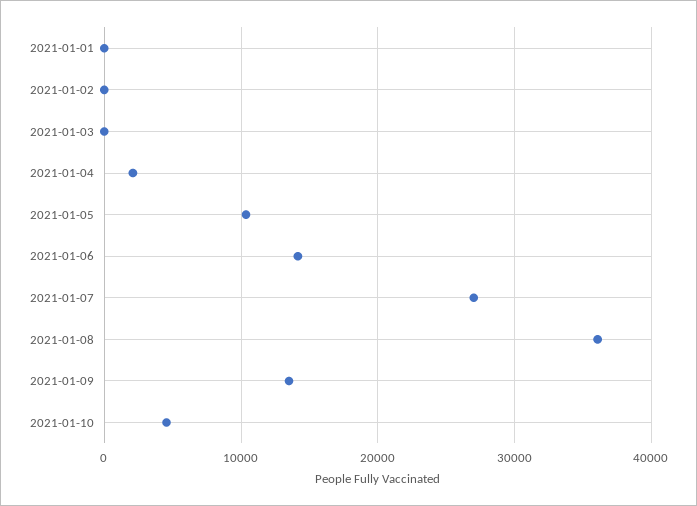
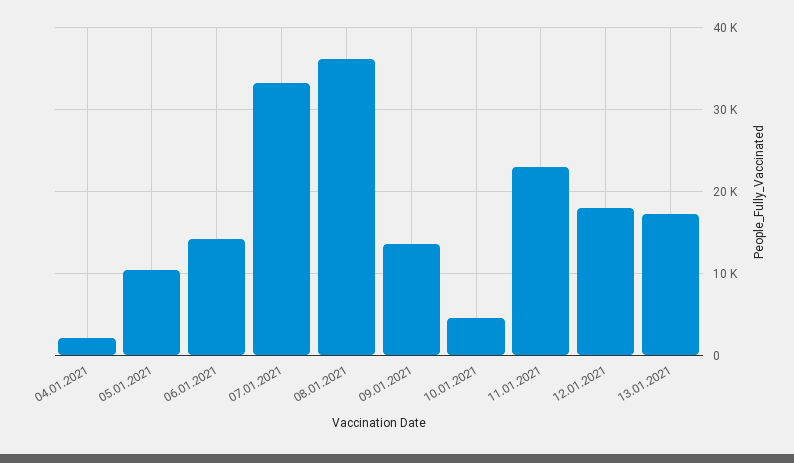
2021-01-01: 0 -> none
2021-01-02: 0 -> none
2021-01-03: 0 -> none
2021-01-07: 27000 -> 33000
11.01.2021: none -> 23000
12.01.2021: none -> 18000
13.01.2021: none -> 17000

